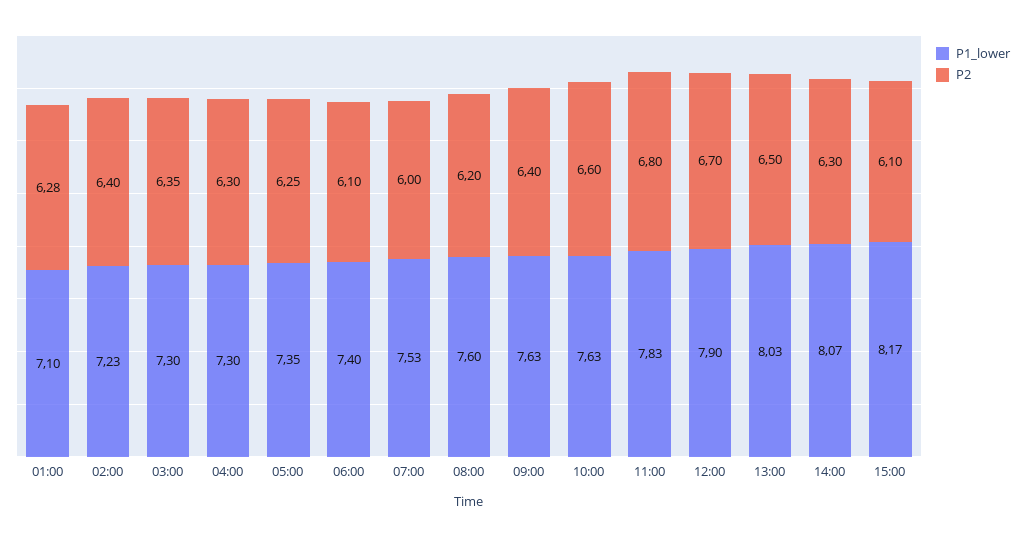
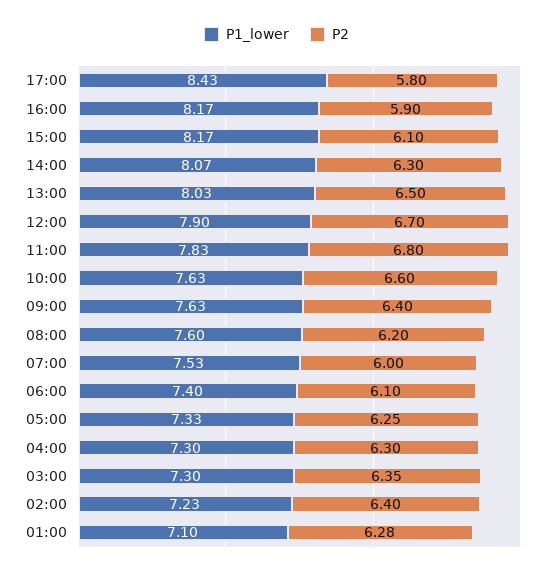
P1_lower, 05:00: 7.35 -> 7.33
P1_lower, 17:00: none -> 8.43
P2, 17:00: none -> 5.8
P1_lower, 16:00: none -> 8.17
P2, 16:00: none -> 5.9

